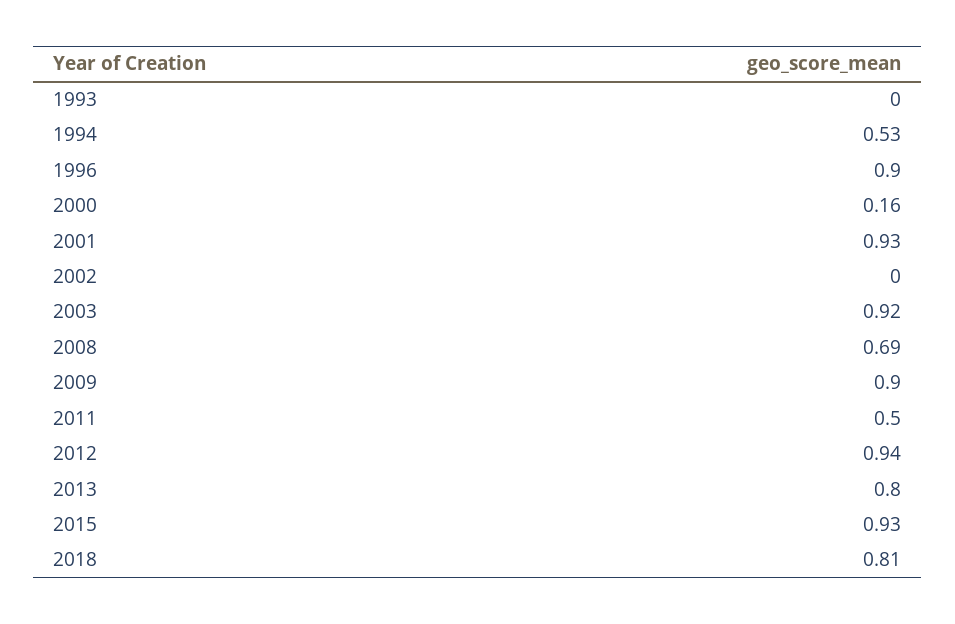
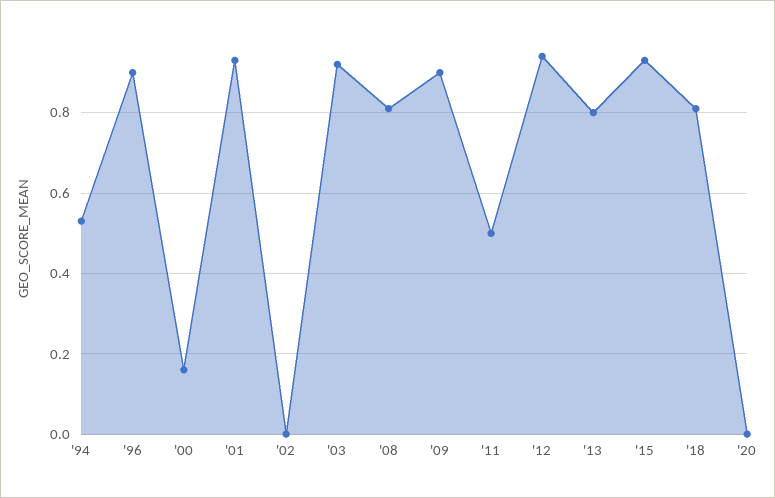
1993: 0 -> none
2008: 0.69 -> 0.8
'20: none -> 0

